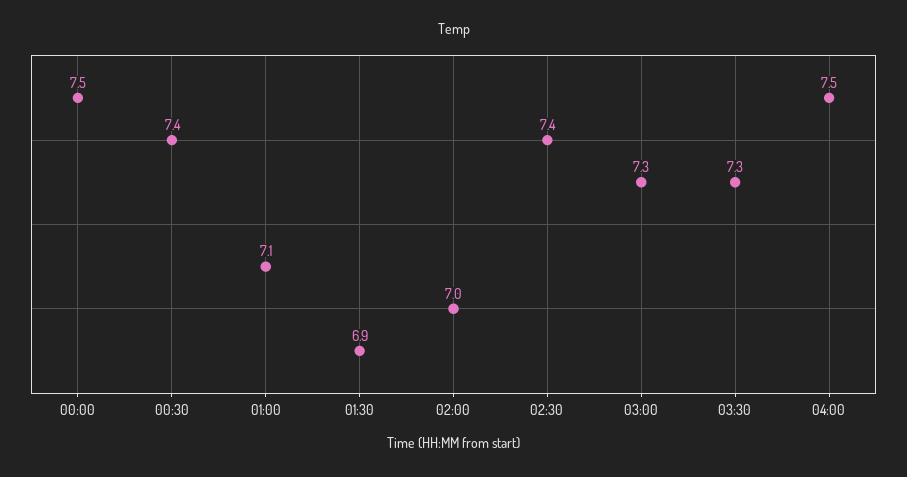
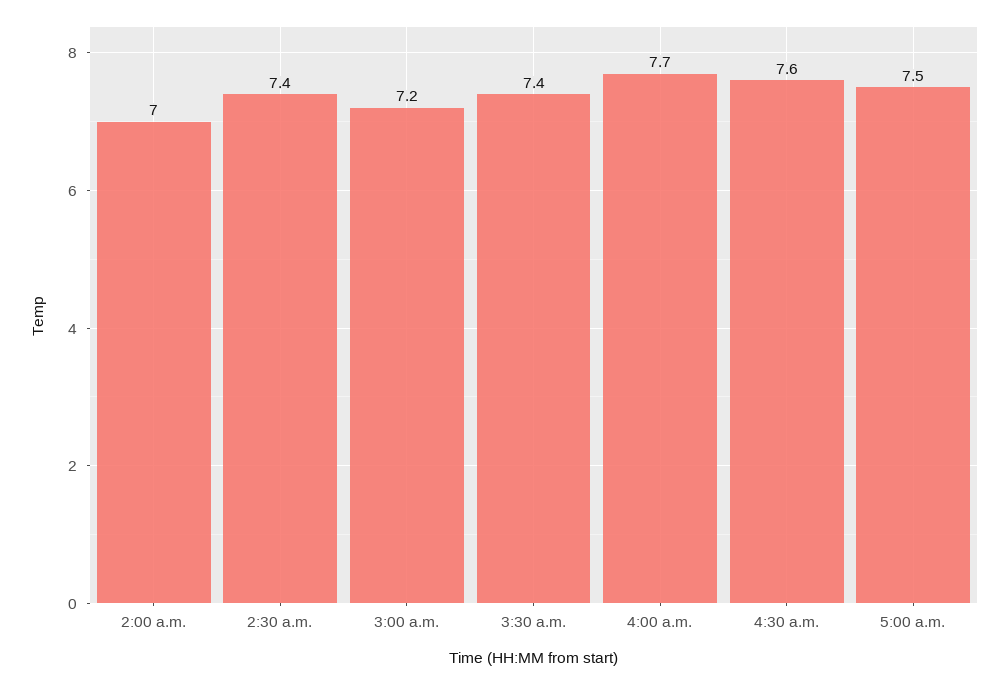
00:00: 7.5 -> none
00:30: 7.4 -> none
01:00: 7.1 -> none
01:30: 6.9 -> none
03:00: 7.3 -> 7.2
03:30: 7.3 -> 7.4
04:00: 7.5 -> 7.7
4:30 a.m.: none -> 7.6
5:00 a.m.: none -> 7.5

